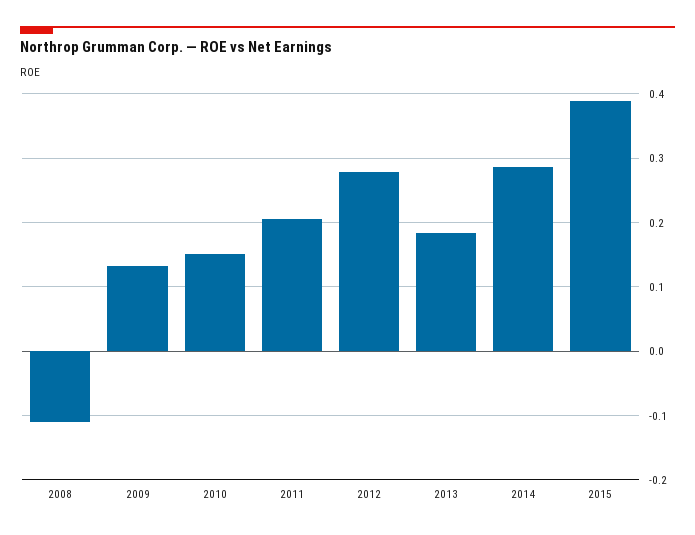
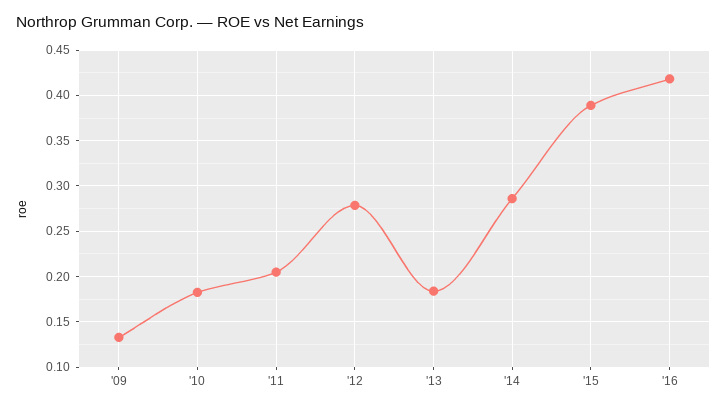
2008: -0.11 -> none
2010: 0.15 -> 0.18
'16: none -> 0.42

